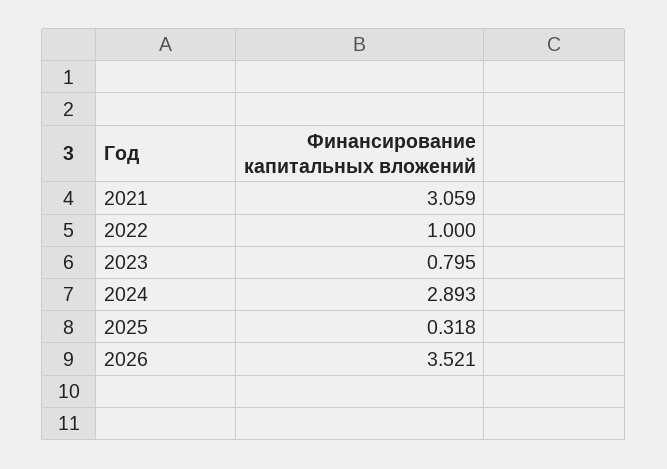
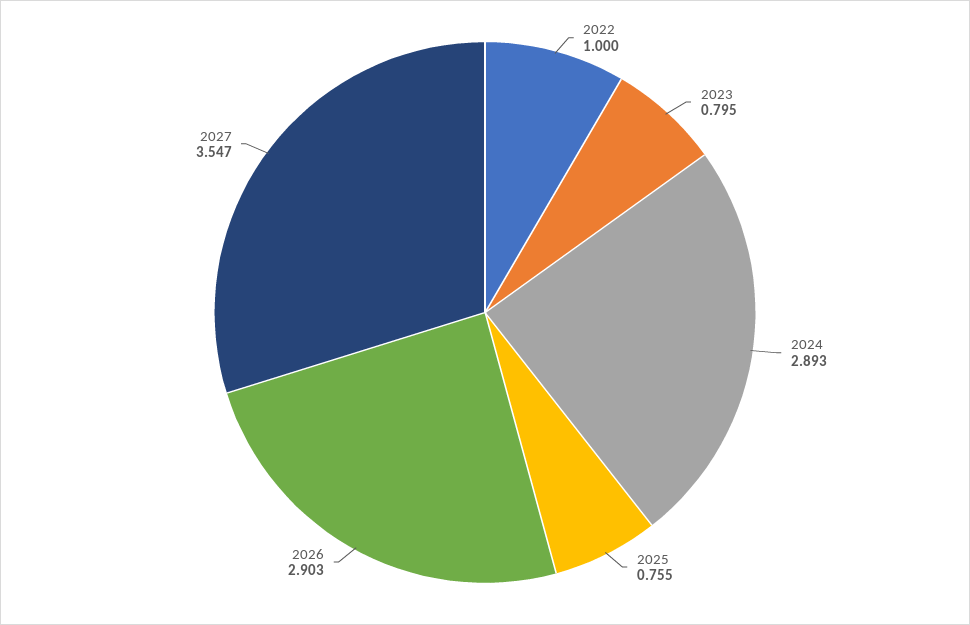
2021: 3.059 -> none
2025: 0.318 -> 0.755
2026: 3.521 -> 2.903
2027: none -> 3.547

